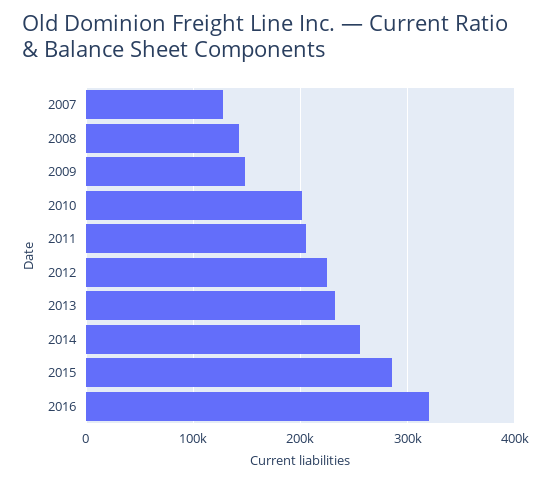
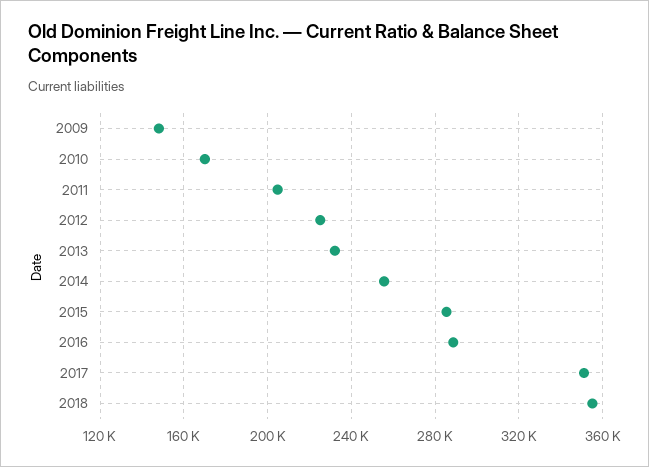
2007: 130000 -> none
2008: 140000 -> none
2010: 200000 -> 170000
2016: 320000 -> 290000
2017: none -> 350000
2018: none -> 355000

